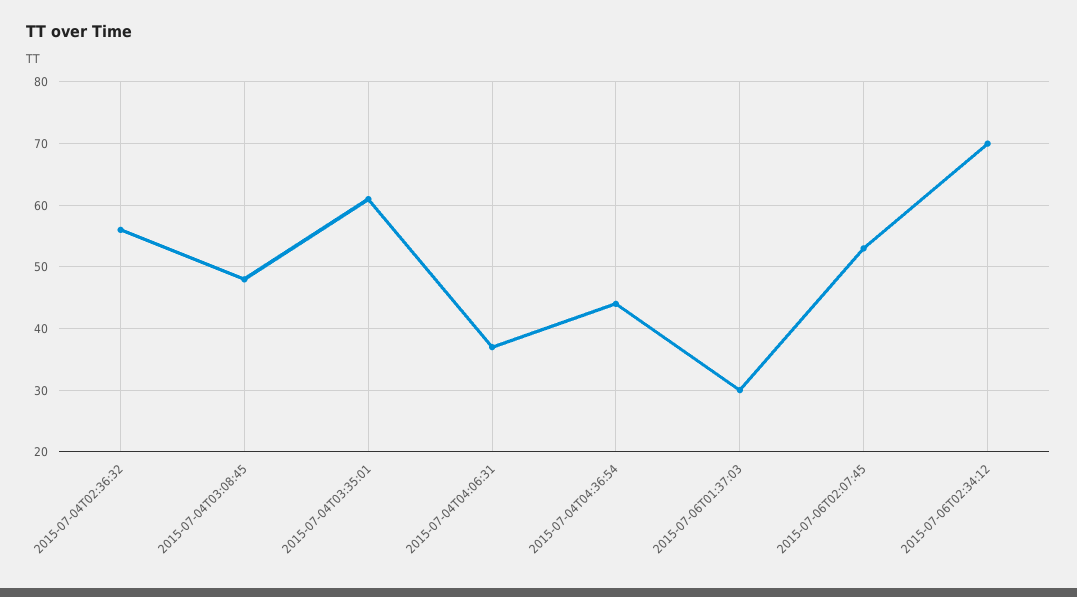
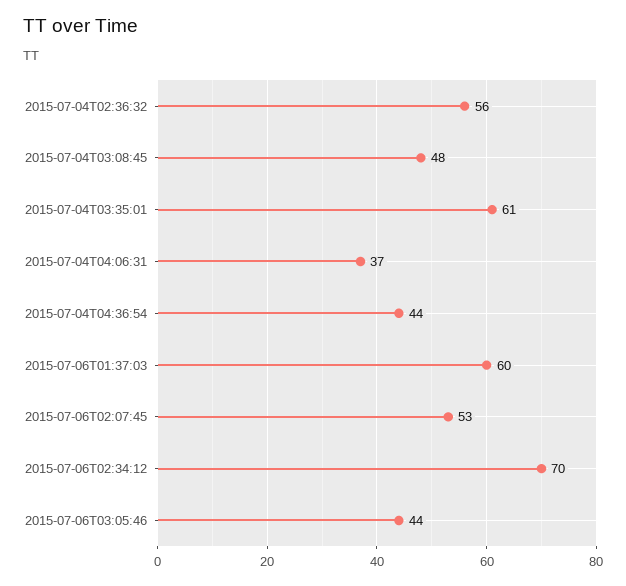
2015-07-06T01:37:03: 30 -> 60
2015-07-06T03:05:46: none -> 44

